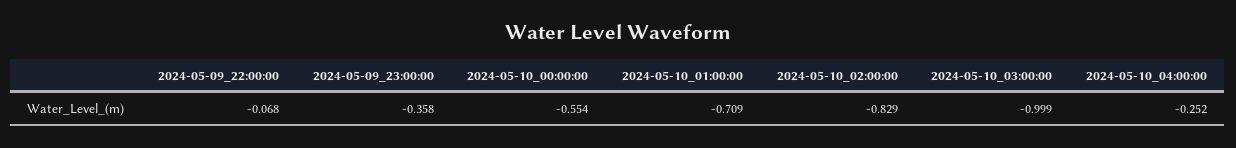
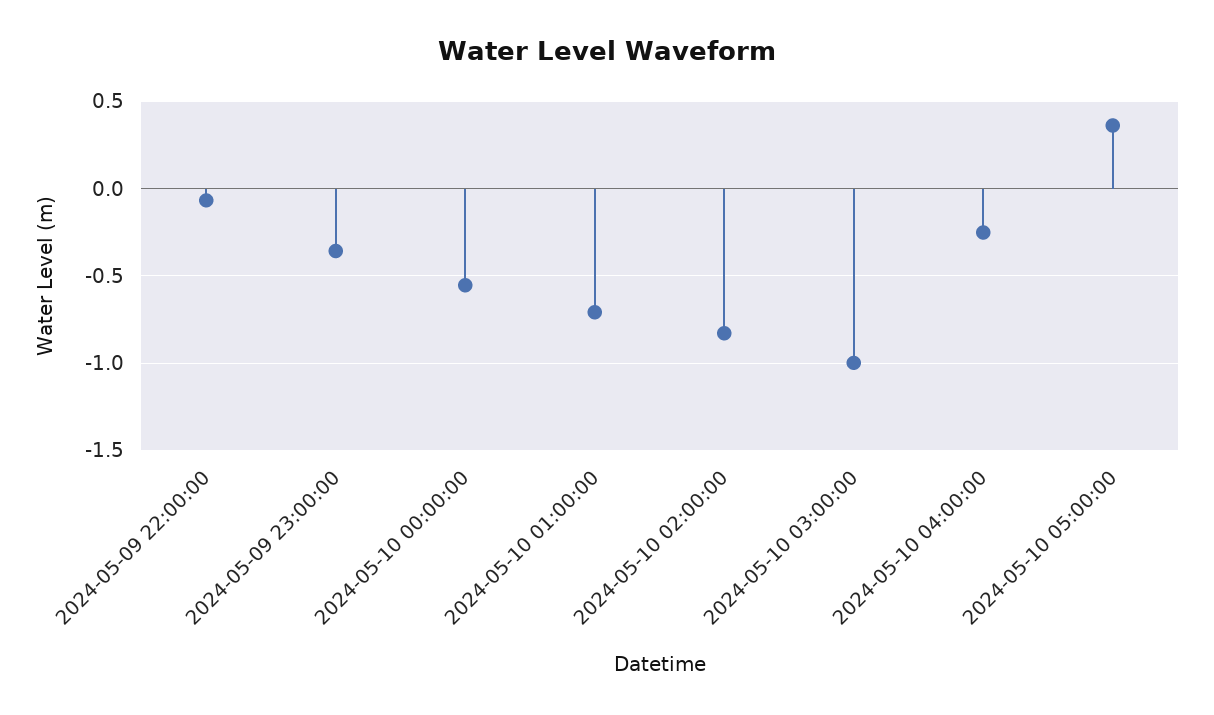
2024-05-10 05:00:00: none -> 0.35

